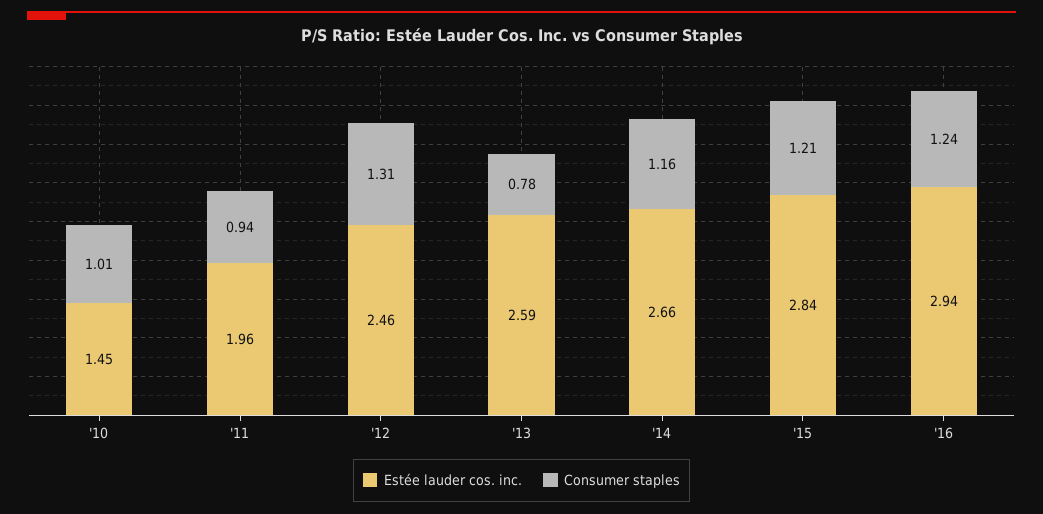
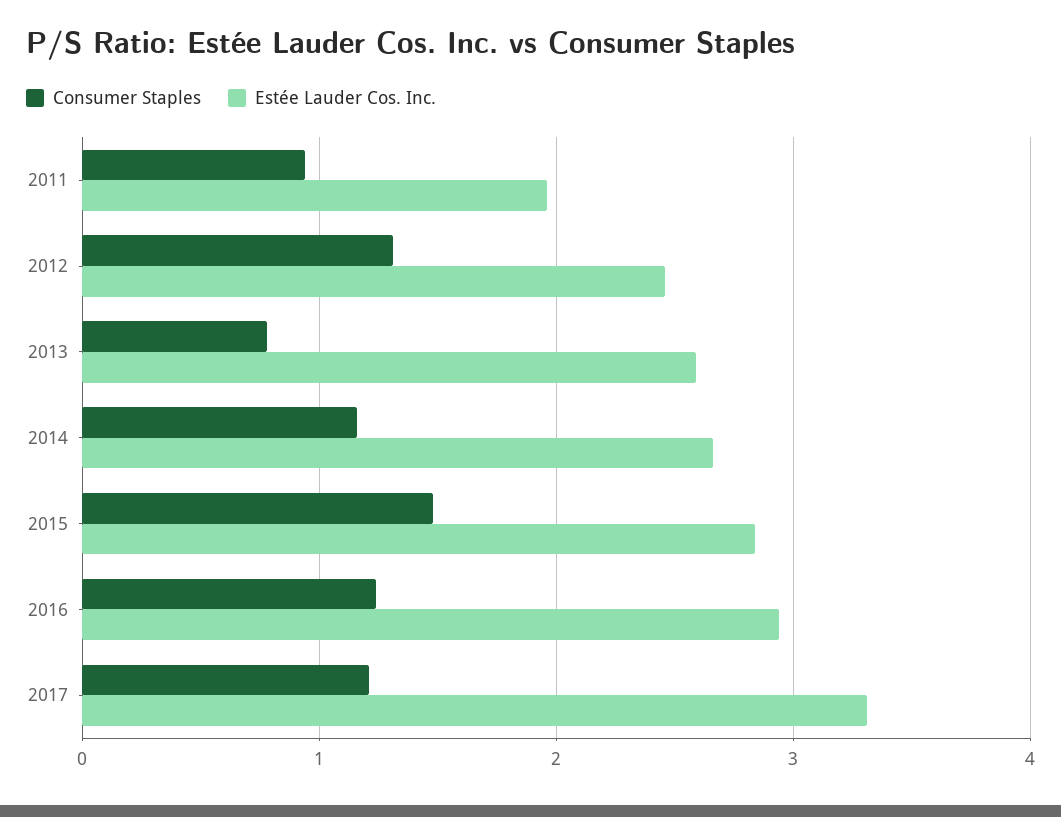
Estée lauder cos. inc., '10: 1.45 -> none
Consumer staples, '10: 1.01 -> none
Consumer staples, '15: 1.21 -> 1.5
Consumer staples, 2017: none -> 1.2
Estée lauder cos. inc., 2017: none -> 3.3

